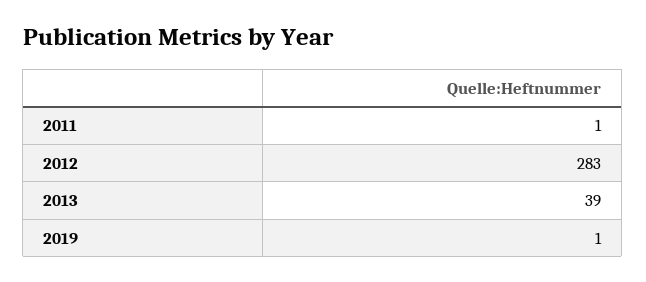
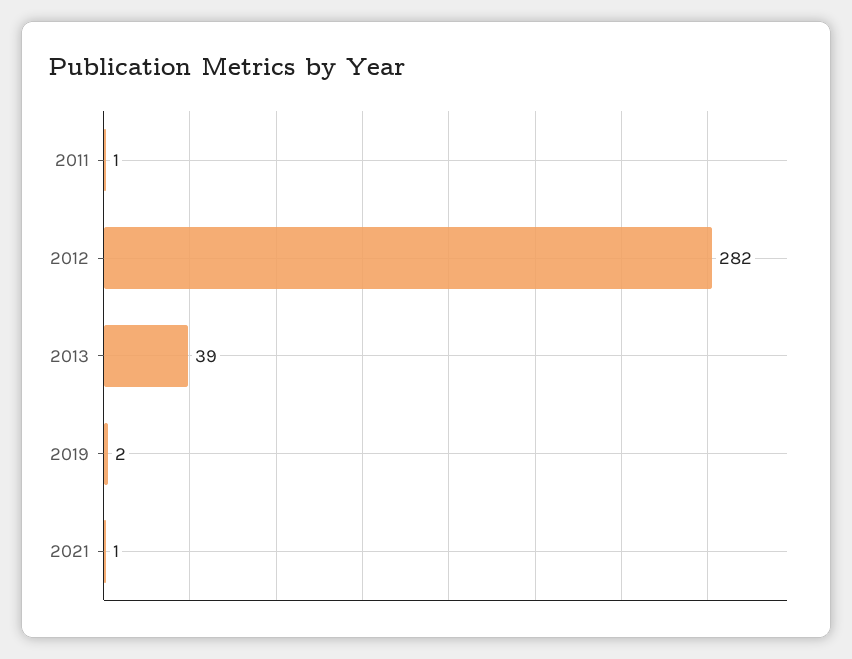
2012: 283 -> 282
2019: 1 -> 2
2021: none -> 1

